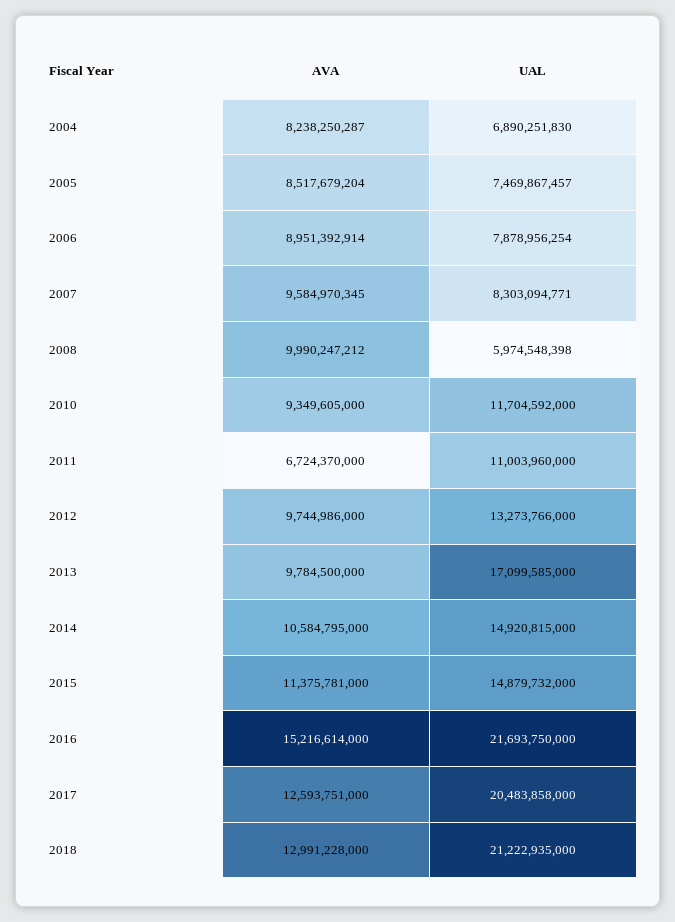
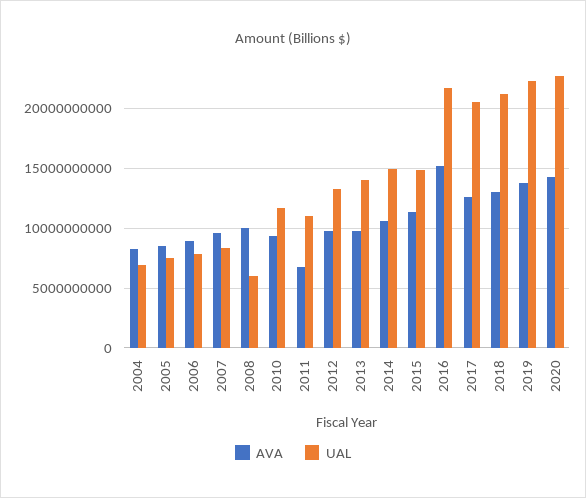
UAL, 2013: 17099585000 -> 14000000000
AVA, 2019: none -> 14000000000
UAL, 2019: none -> 22000000000
AVA, 2020: none -> 14000000000
UAL, 2020: none -> 23000000000

